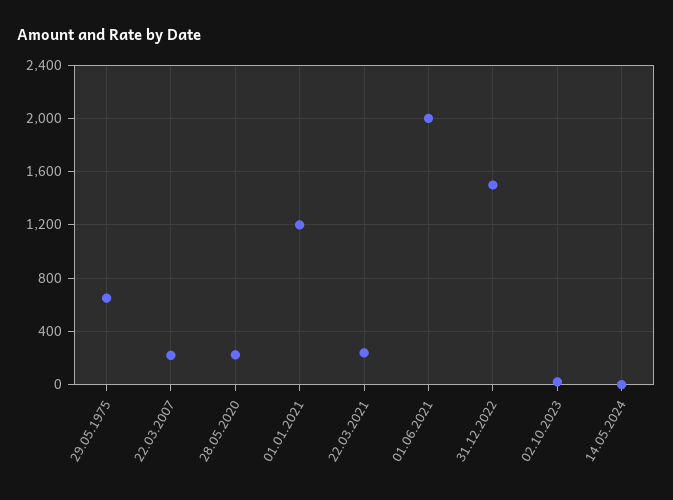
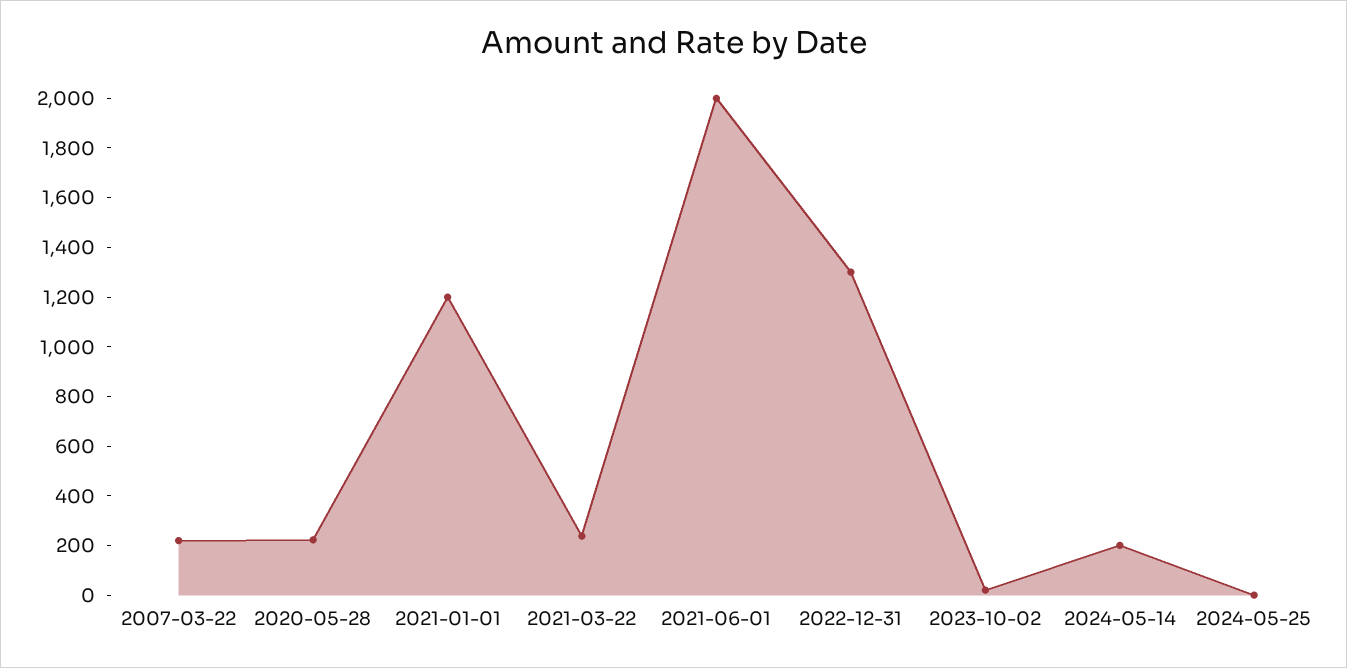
29.05.1975: 650 -> none
31.12.2022: 1500 -> 1300
14.05.2024: 0 -> 200
2024-05-25: none -> 0

